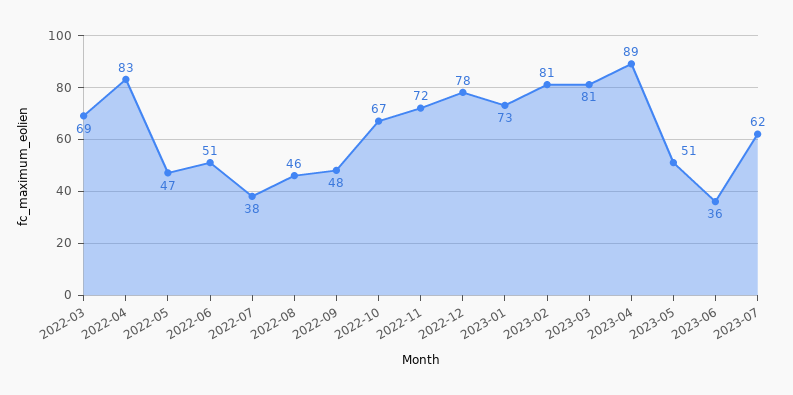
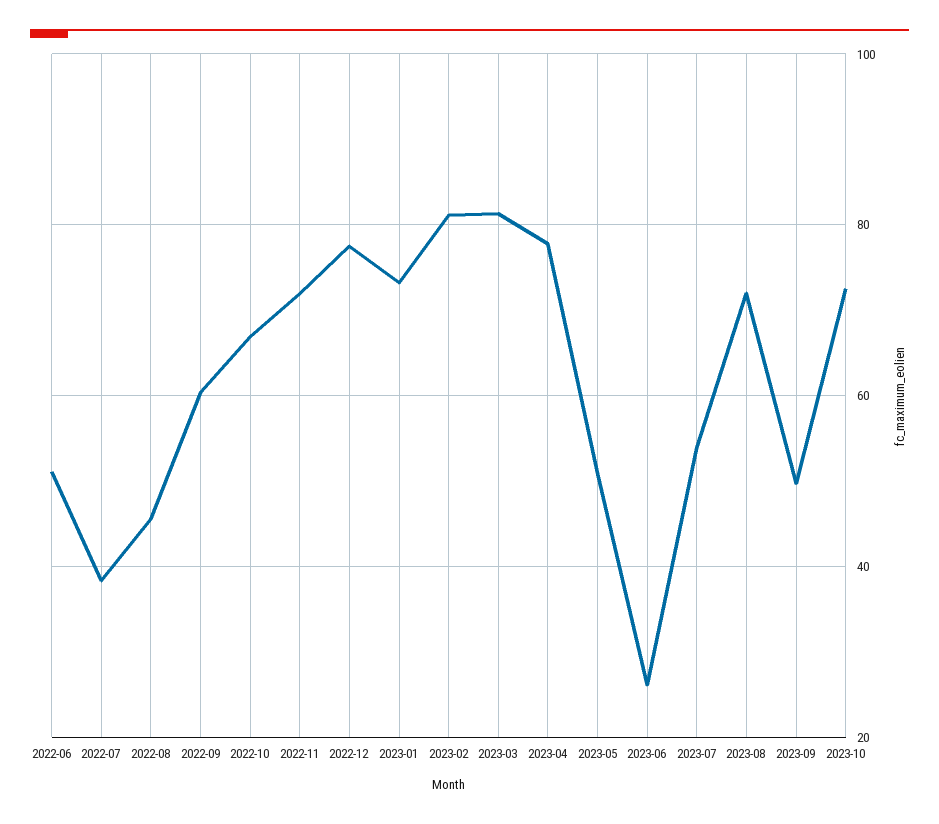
2022-03: 69 -> none
2022-04: 83 -> none
2022-05: 47 -> none
2022-09: 48 -> 60
2023-04: 89 -> 78
2023-06: 36 -> 26
2023-07: 62 -> 54
2023-08: none -> 72
2023-09: none -> 50
2023-10: none -> 72

